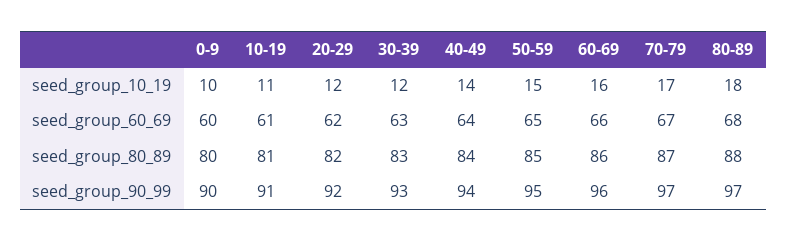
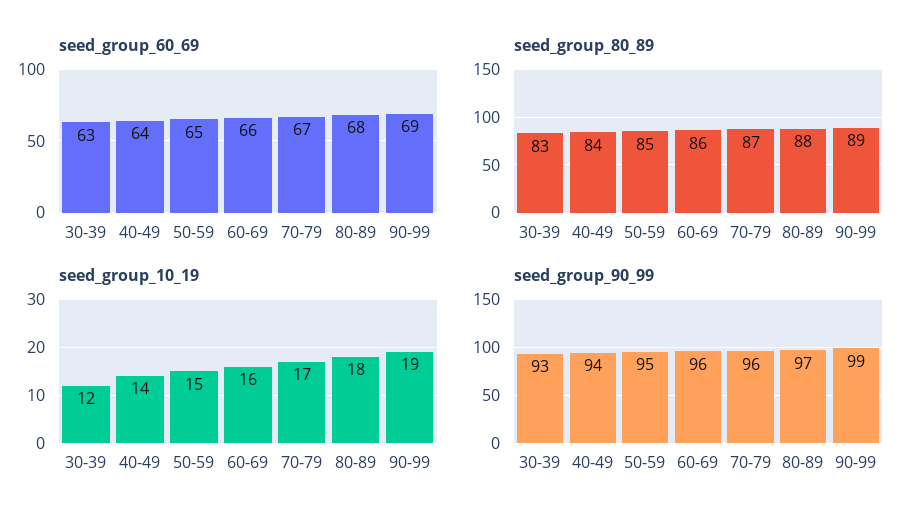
seed_group_10_19, 0-9: 10 -> none
seed_group_10_19, 10-19: 11 -> none
seed_group_10_19, 20-29: 12 -> none
seed_group_60_69, 0-9: 60 -> none
seed_group_60_69, 10-19: 61 -> none
seed_group_60_69, 20-29: 62 -> none
seed_group_80_89, 0-9: 80 -> none
seed_group_80_89, 10-19: 81 -> none
seed_group_80_89, 20-29: 82 -> none
seed_group_90_99, 0-9: 90 -> none
seed_group_90_99, 10-19: 91 -> none
seed_group_90_99, 20-29: 92 -> none
seed_group_90_99, 70-79: 97 -> 96
seed_group_60_69, 90-99: none -> 69
seed_group_80_89, 90-99: none -> 89
seed_group_10_19, 90-99: none -> 19
seed_group_90_99, 90-99: none -> 99

